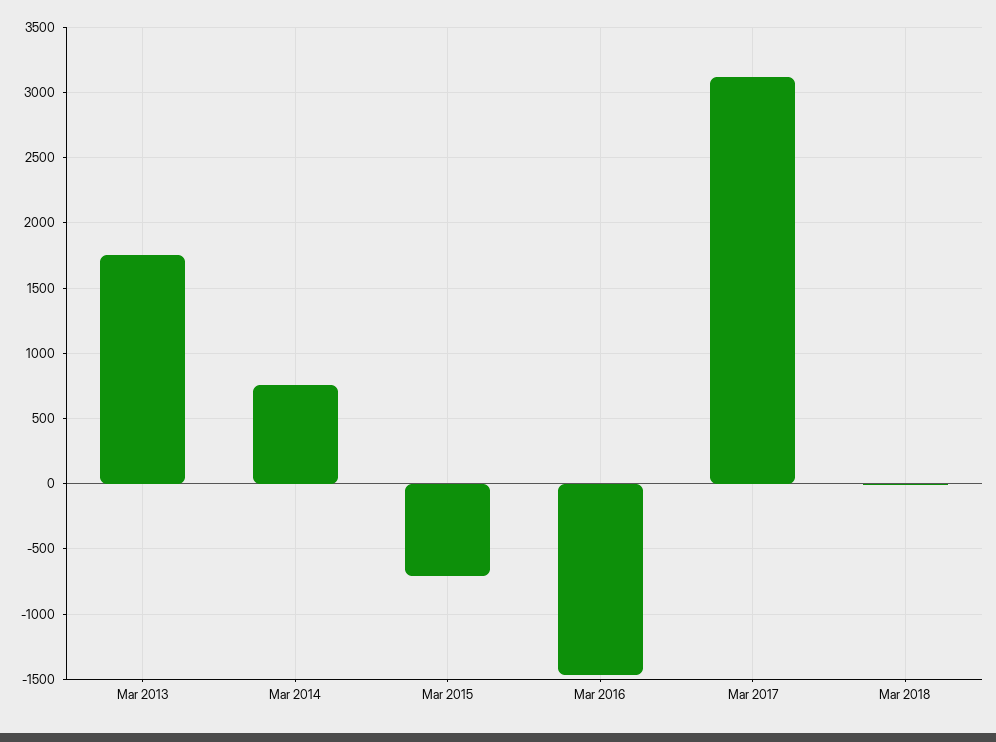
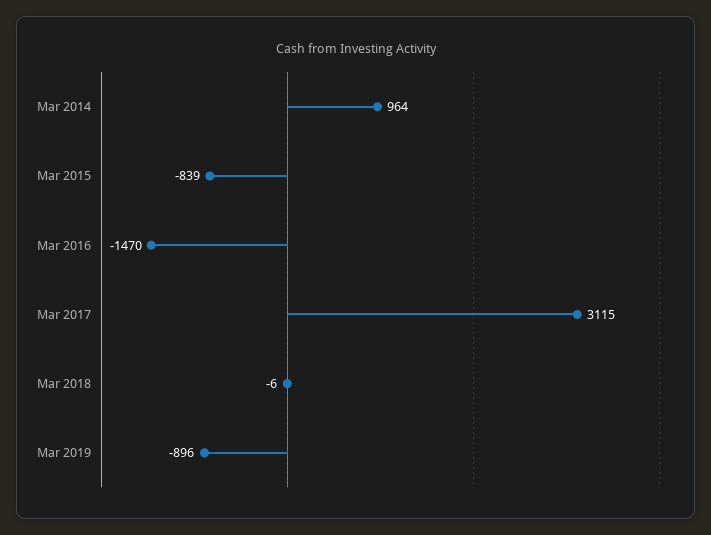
Mar 2013: 1750 -> none
Mar 2014: 750 -> 964
Mar 2015: -700 -> -839
Mar 2019: none -> -896

